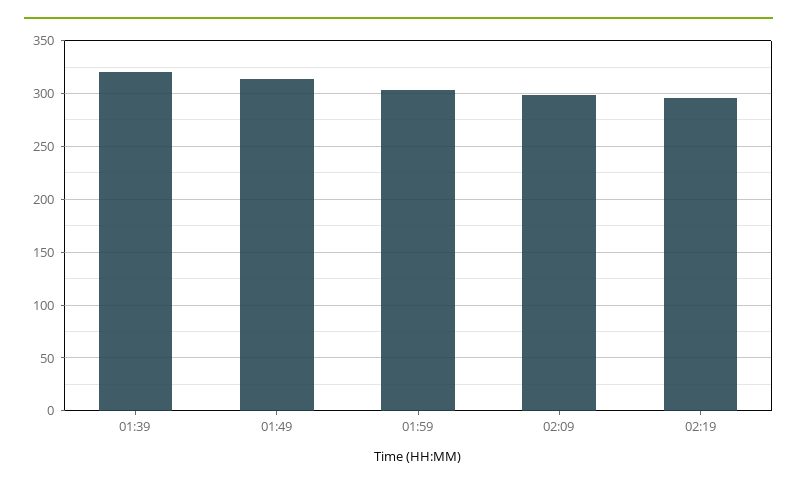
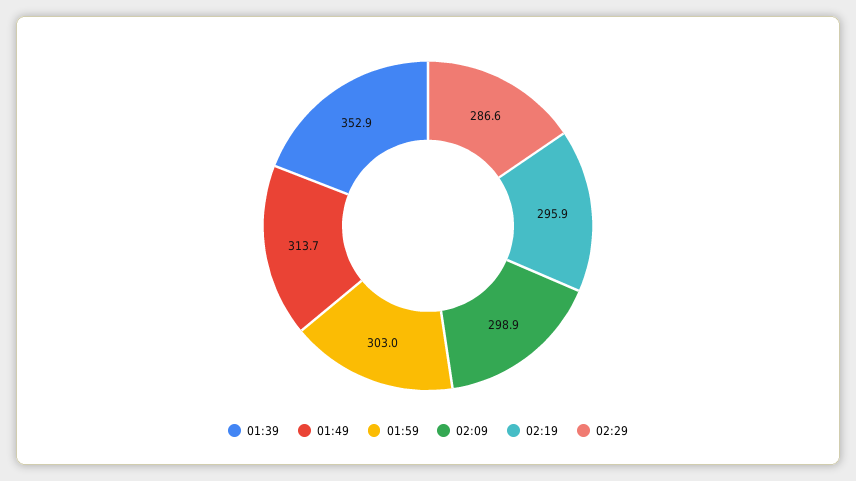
01:39: 320 -> 352.9
02:29: none -> 286.6

